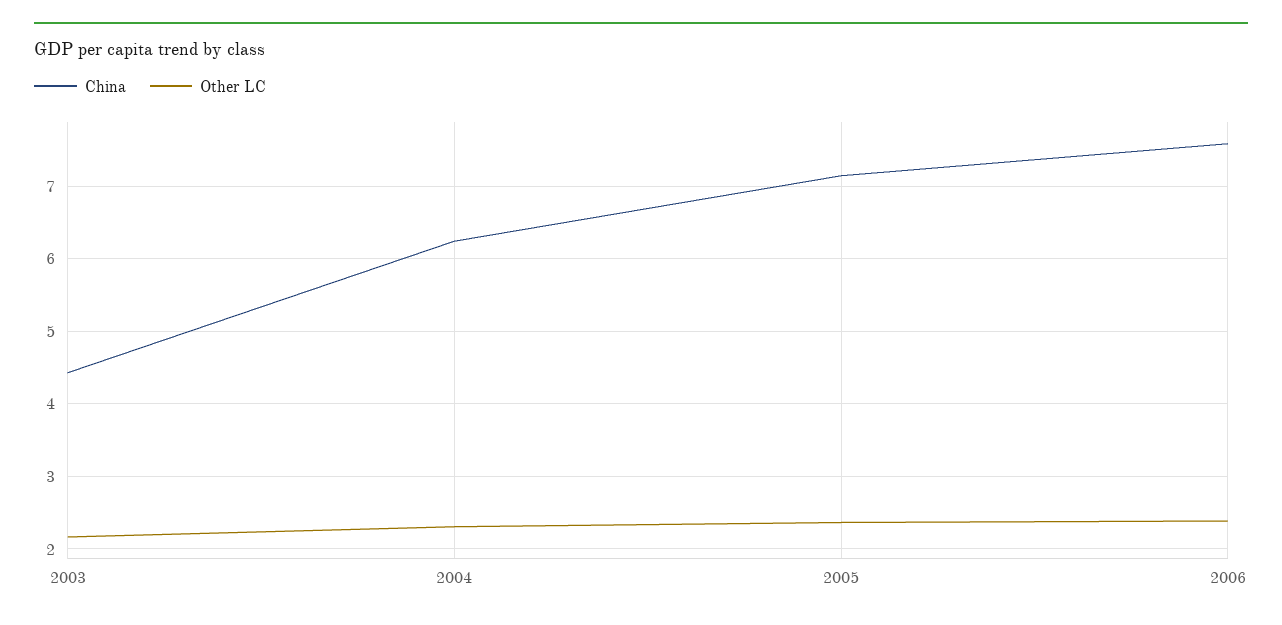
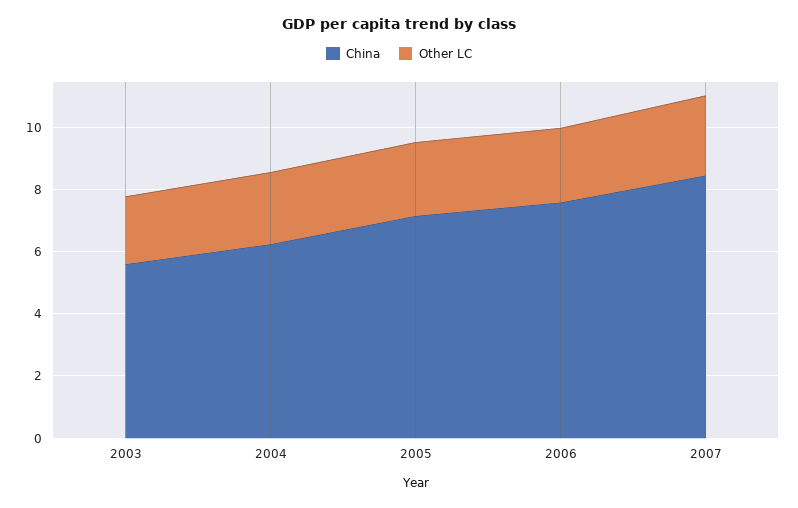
China, 2003: 4.4 -> 5.5
China, 2007: none -> 8.5
Other LC, 2007: none -> 2.5

